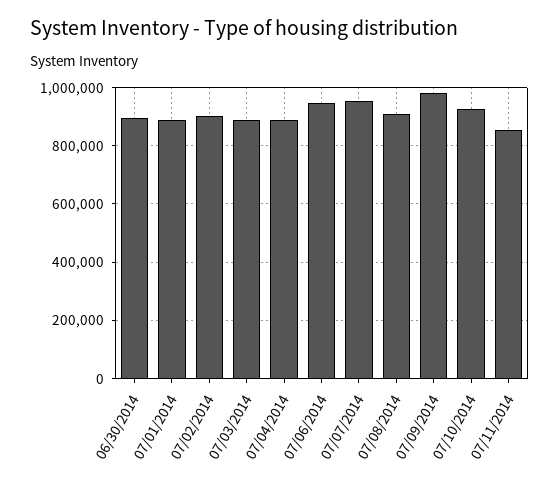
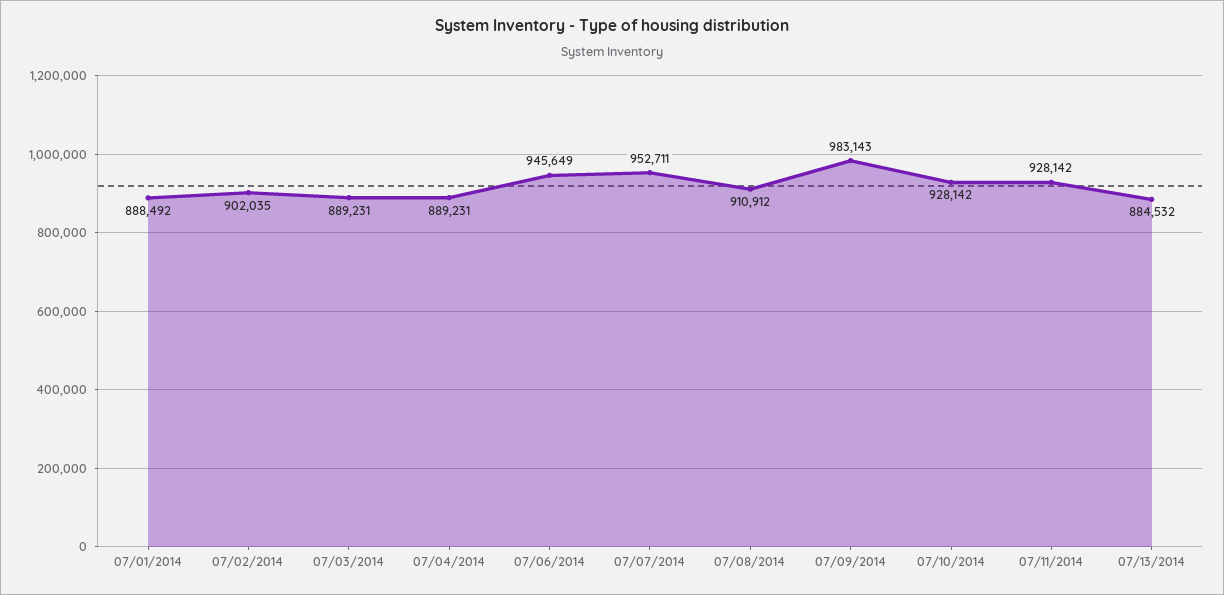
06/30/2014: 900000 -> none
07/11/2014: 850000 -> 928142
07/13/2014: none -> 884532

